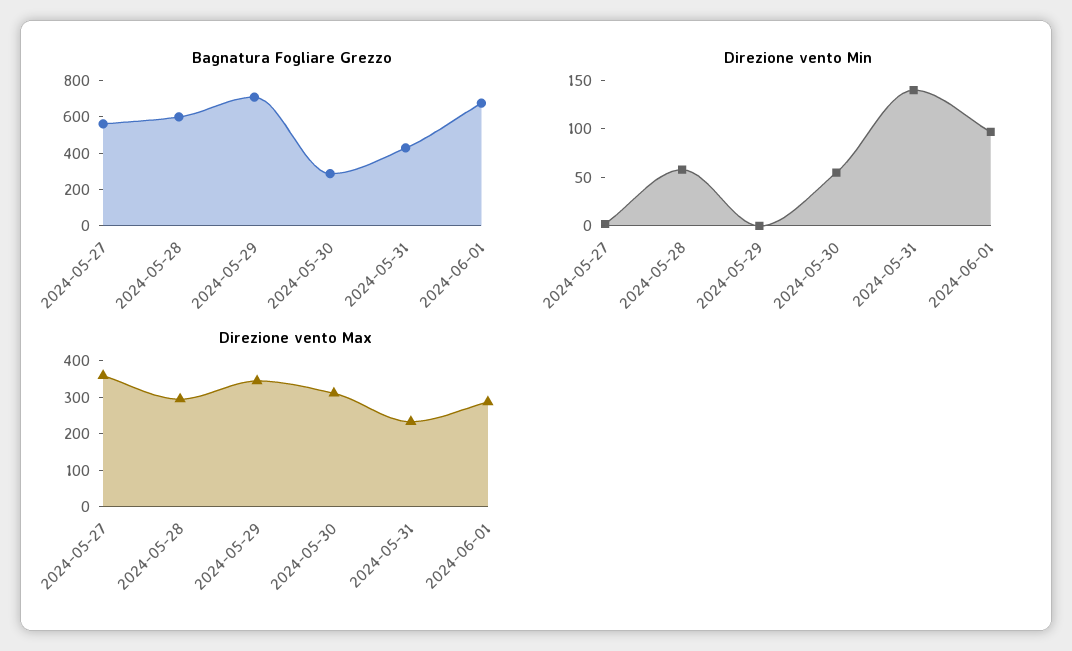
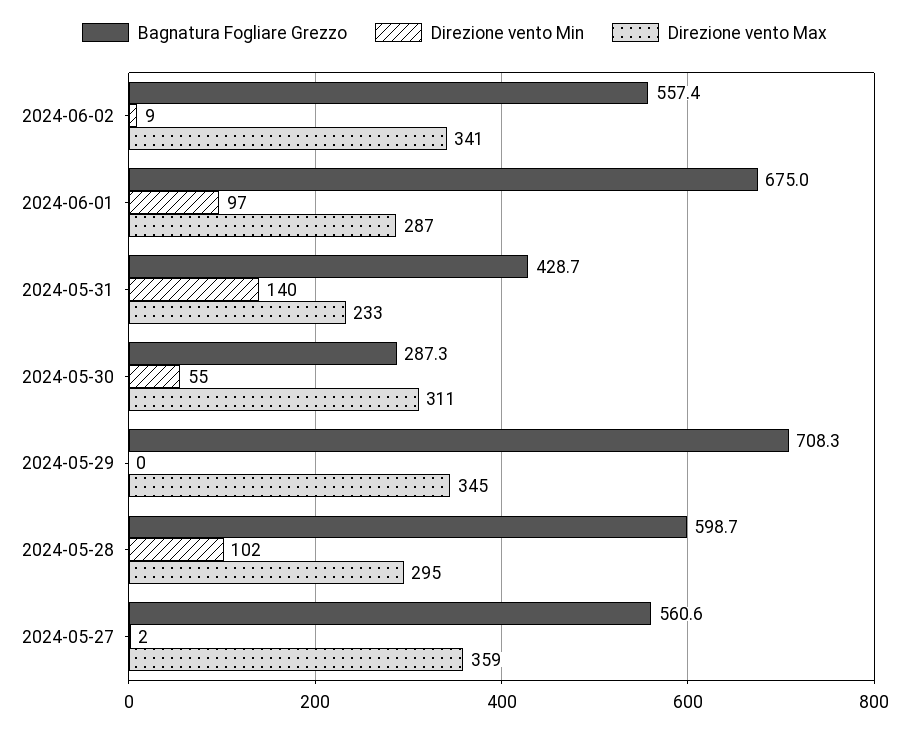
Direzione vento Min, 2024-05-28: 60 -> 102
Bagnatura Fogliare Grezzo, 2024-06-02: none -> 557.4
Direzione vento Min, 2024-06-02: none -> 9
Direzione vento Max, 2024-06-02: none -> 341

